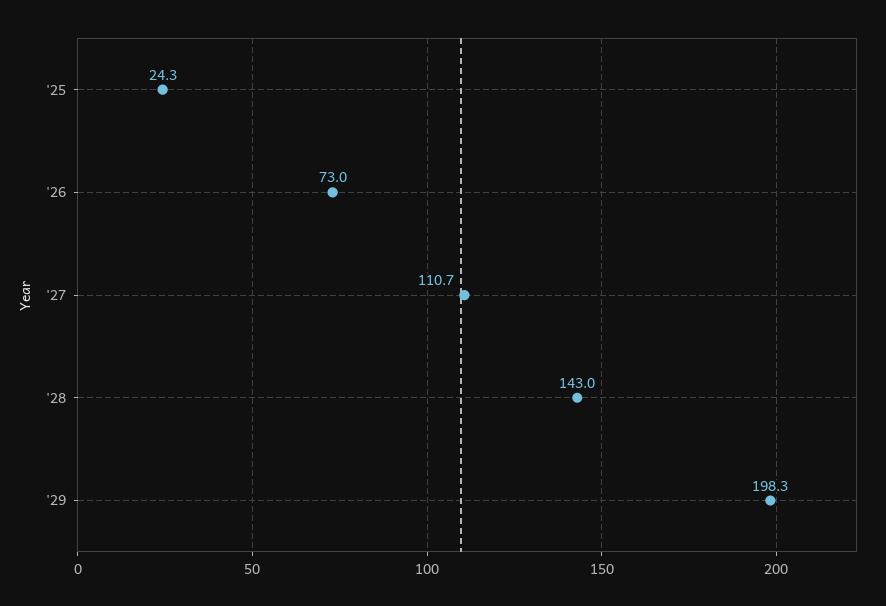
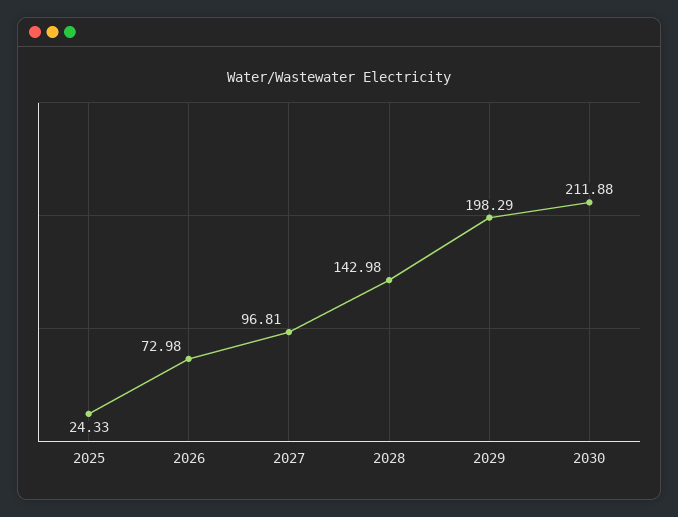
'27: 110.7 -> 96.81
2030: none -> 211.88

